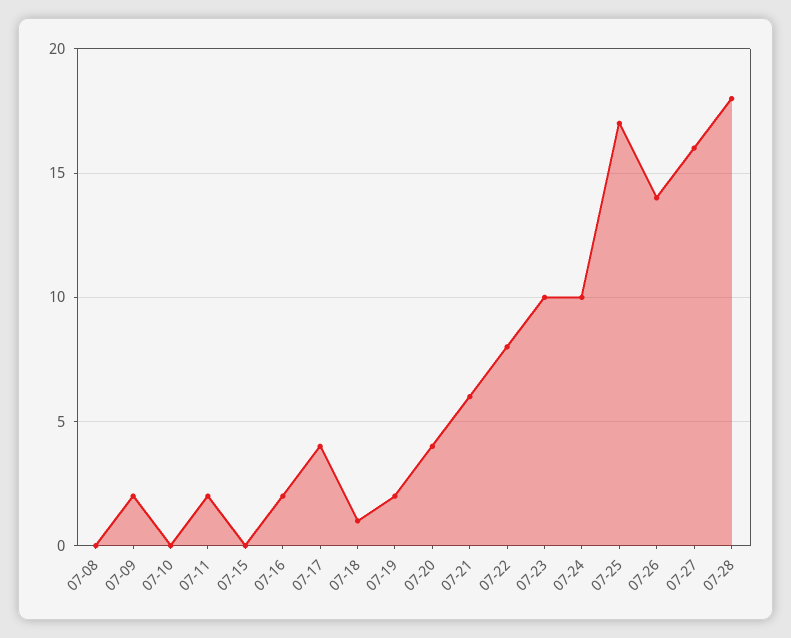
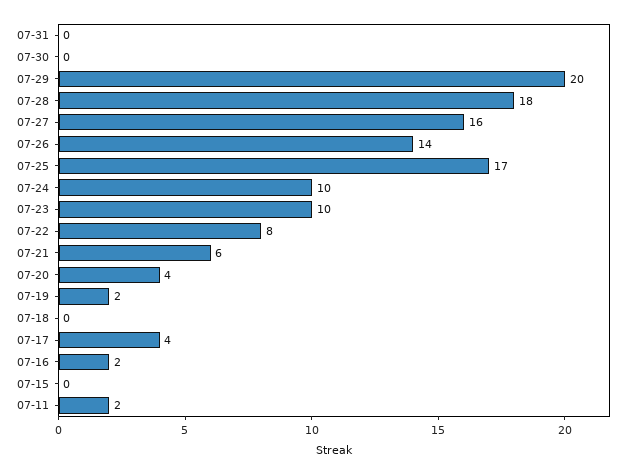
07-08: 0 -> none
07-09: 2 -> none
07-10: 0 -> none
07-18: 1 -> 0
07-31: none -> 0
07-30: none -> 0
07-29: none -> 20

